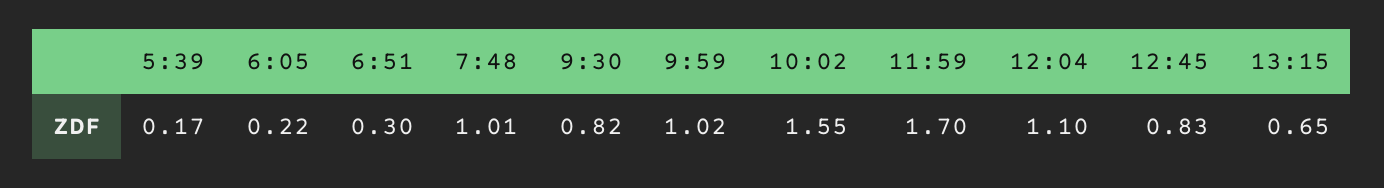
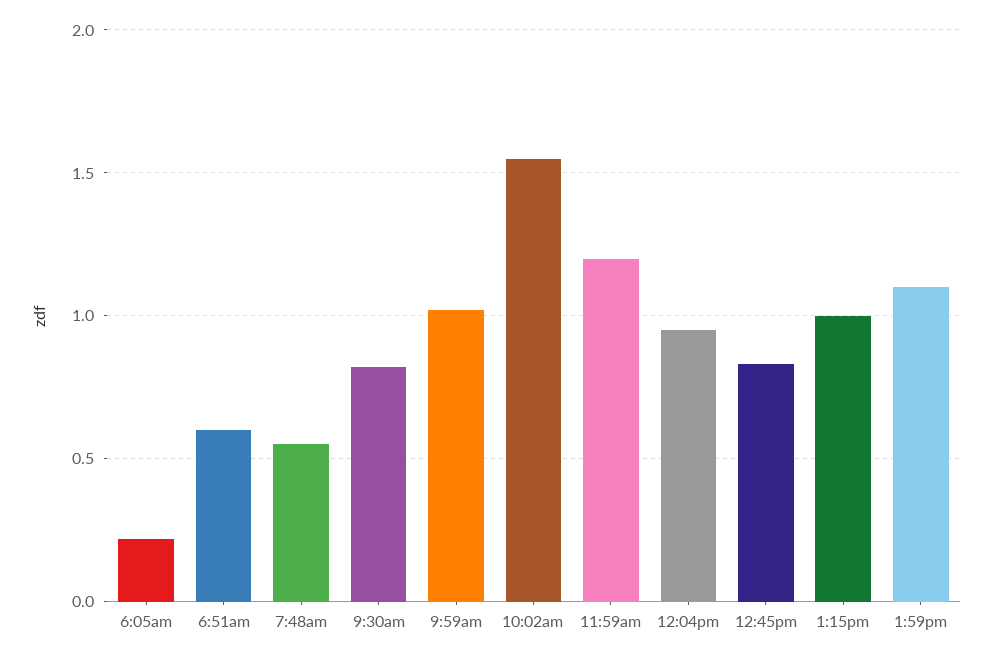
5:39: 0.17 -> none
6:51: 0.3 -> 0.6
7:48: 1.01 -> 0.55
11:59: 1.7 -> 1.2
12:04: 1.1 -> 0.95
13:15: 0.65 -> 1
1:59pm: none -> 1.1

